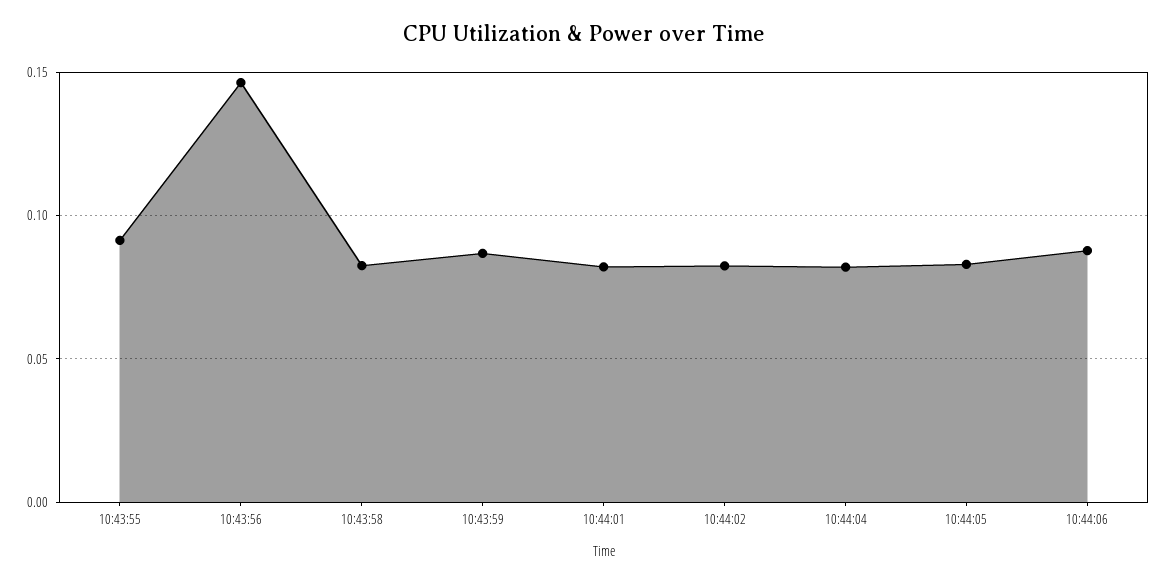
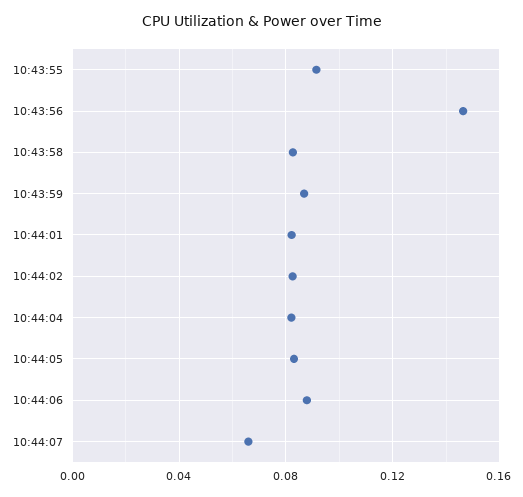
10:44:07: none -> 0.065

